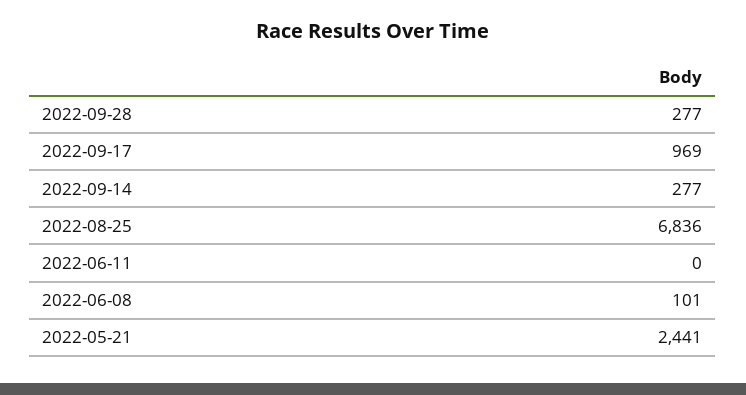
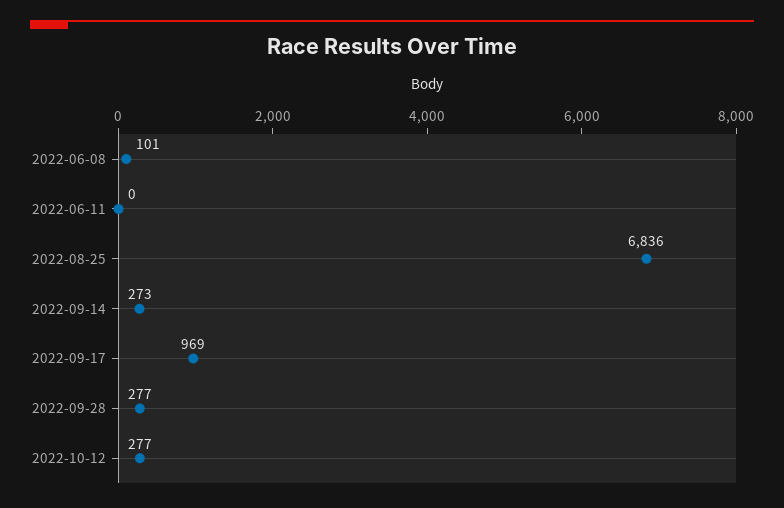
2022-09-14: 277 -> 273
2022-05-21: 2441 -> none
2022-10-12: none -> 277

